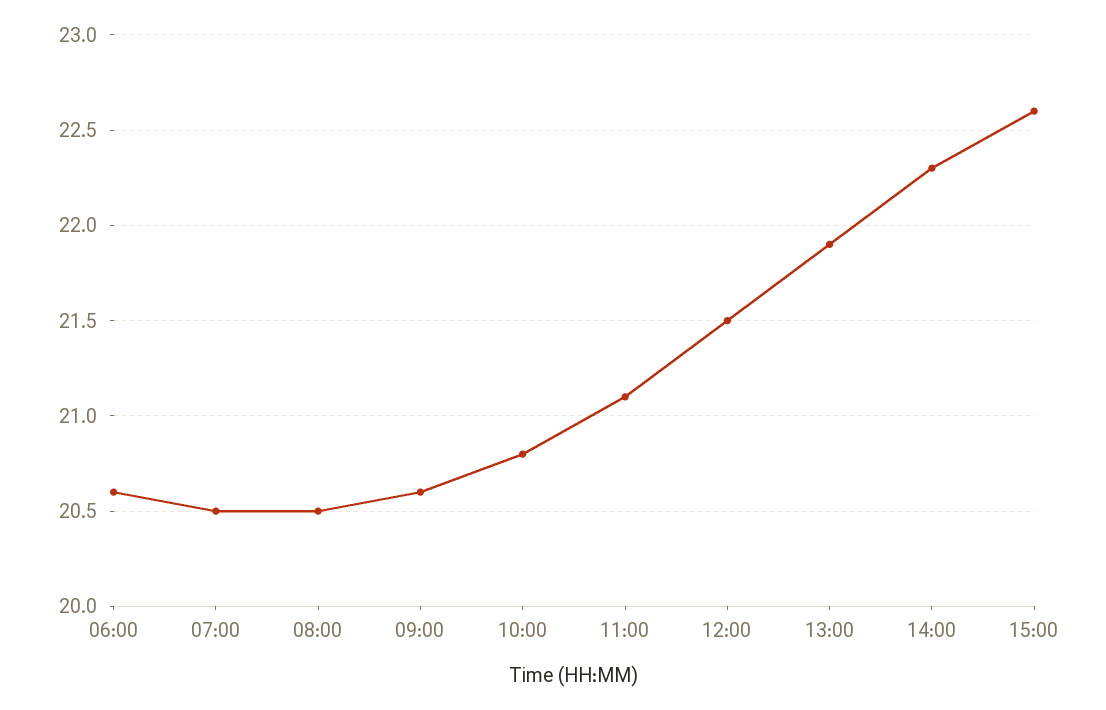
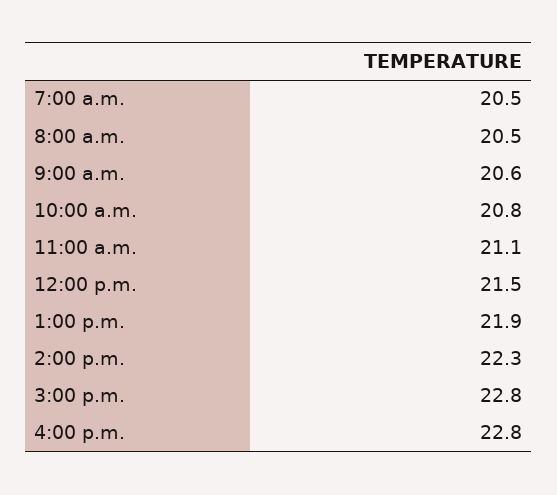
06:00: 20.6 -> none
15:00: 22.6 -> 22.8
4:00 p.m.: none -> 22.8

